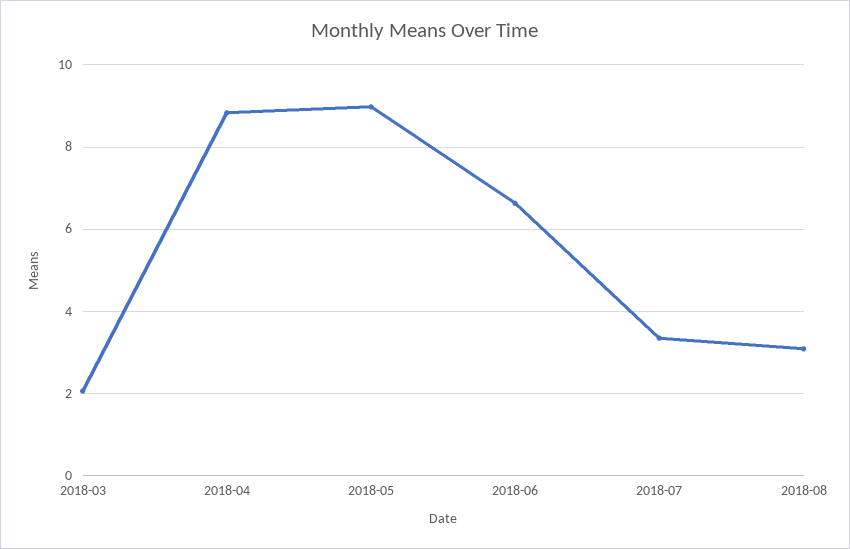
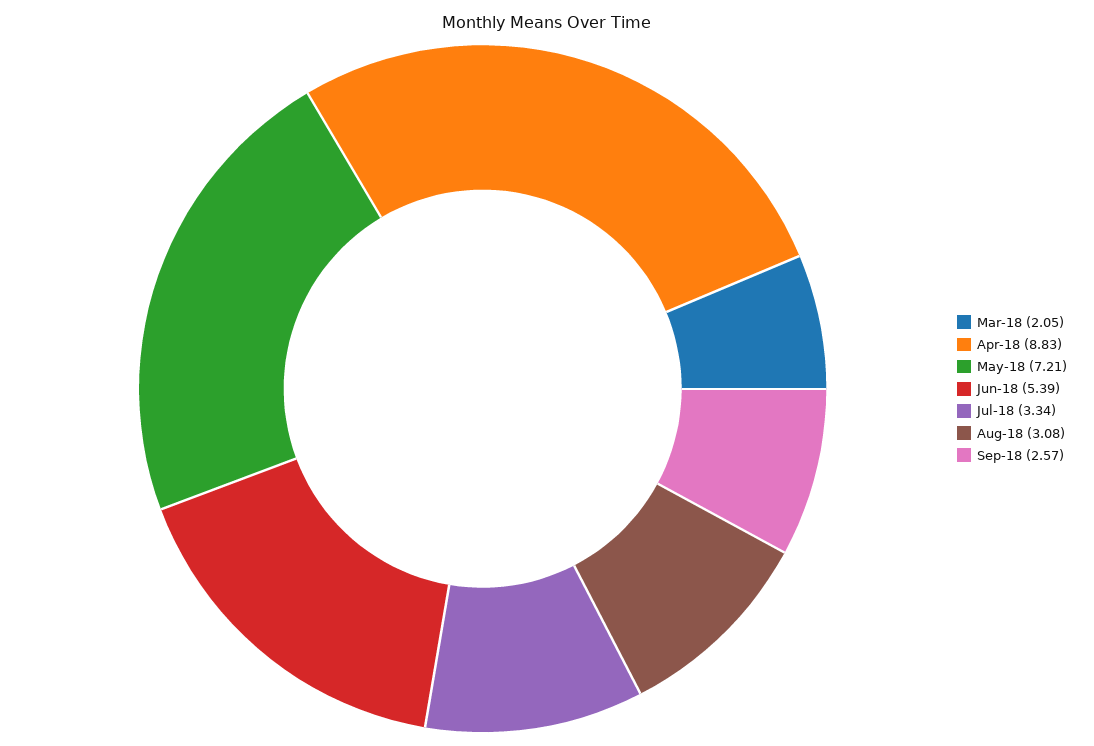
2018-05: 9 -> 7.21
2018-06: 6.6 -> 5.39
Sep-18: none -> 2.57

